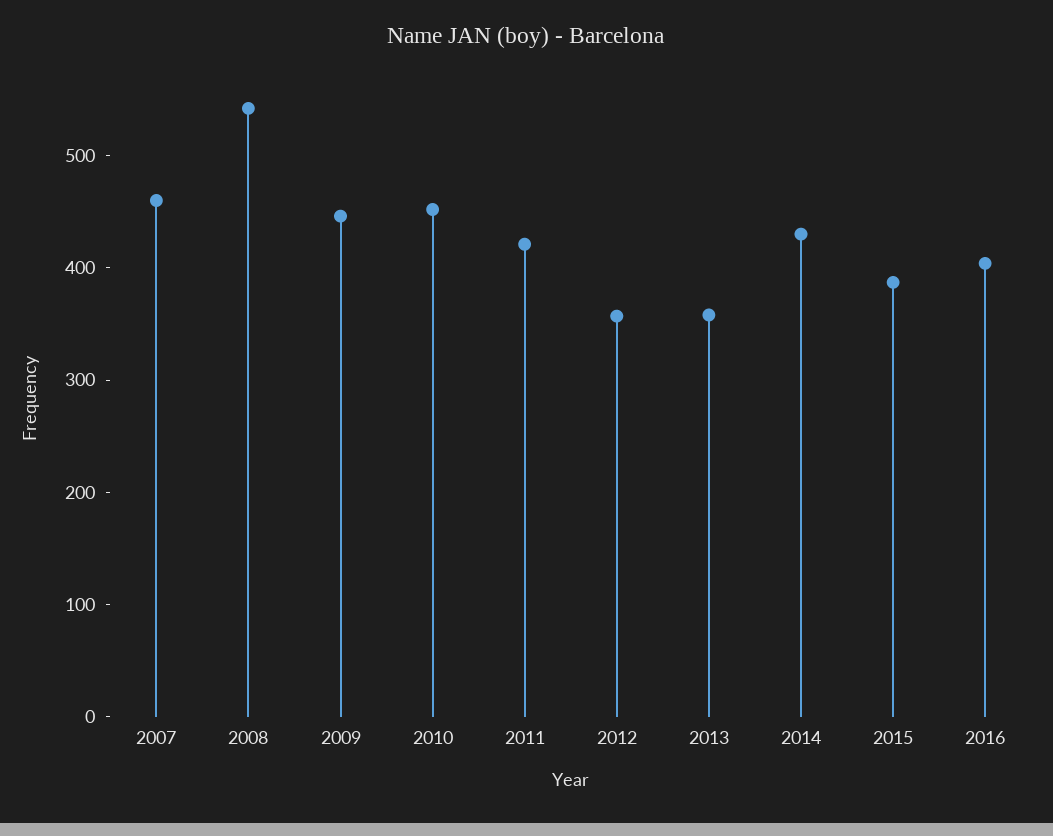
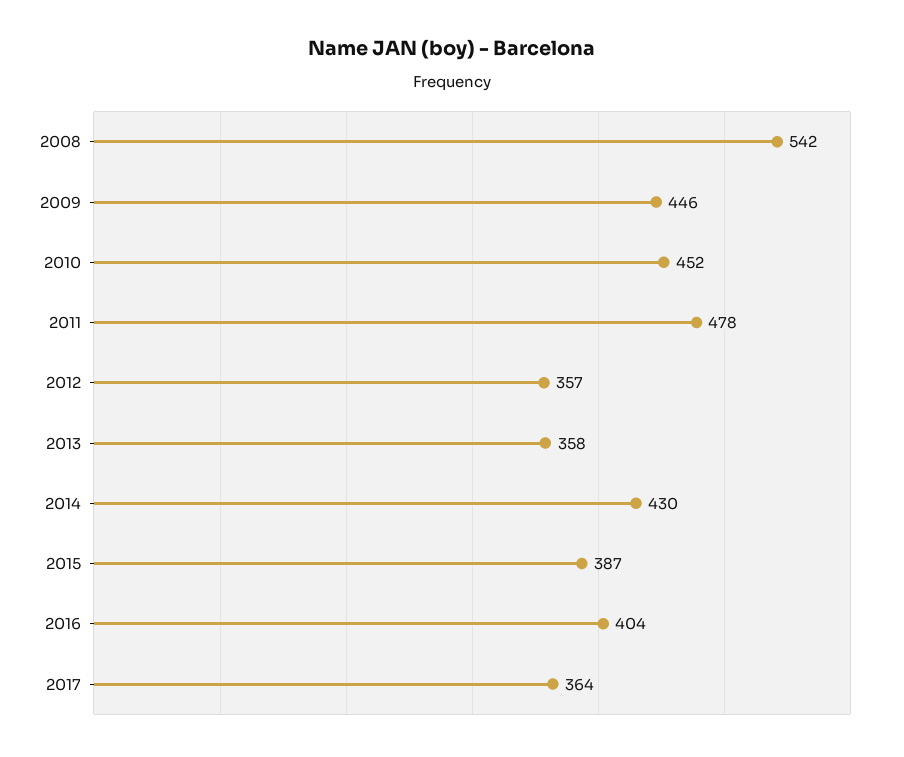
2007: 460 -> none
2011: 420 -> 478
2017: none -> 364

